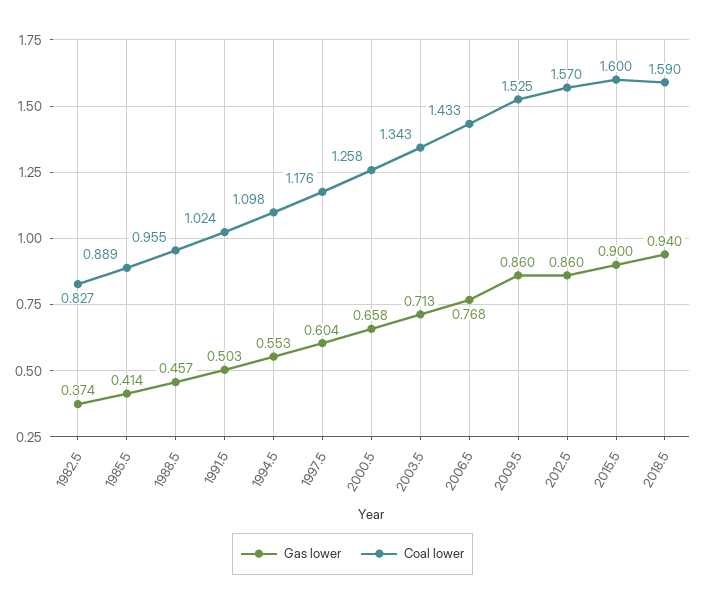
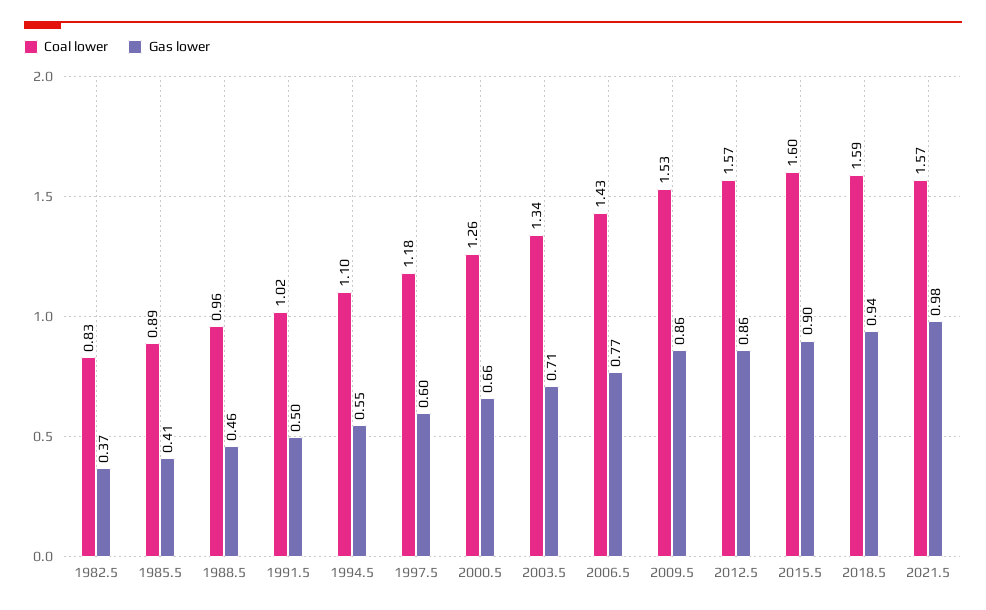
Coal lower, 2021.5: none -> 1.57
Gas lower, 2021.5: none -> 0.98

